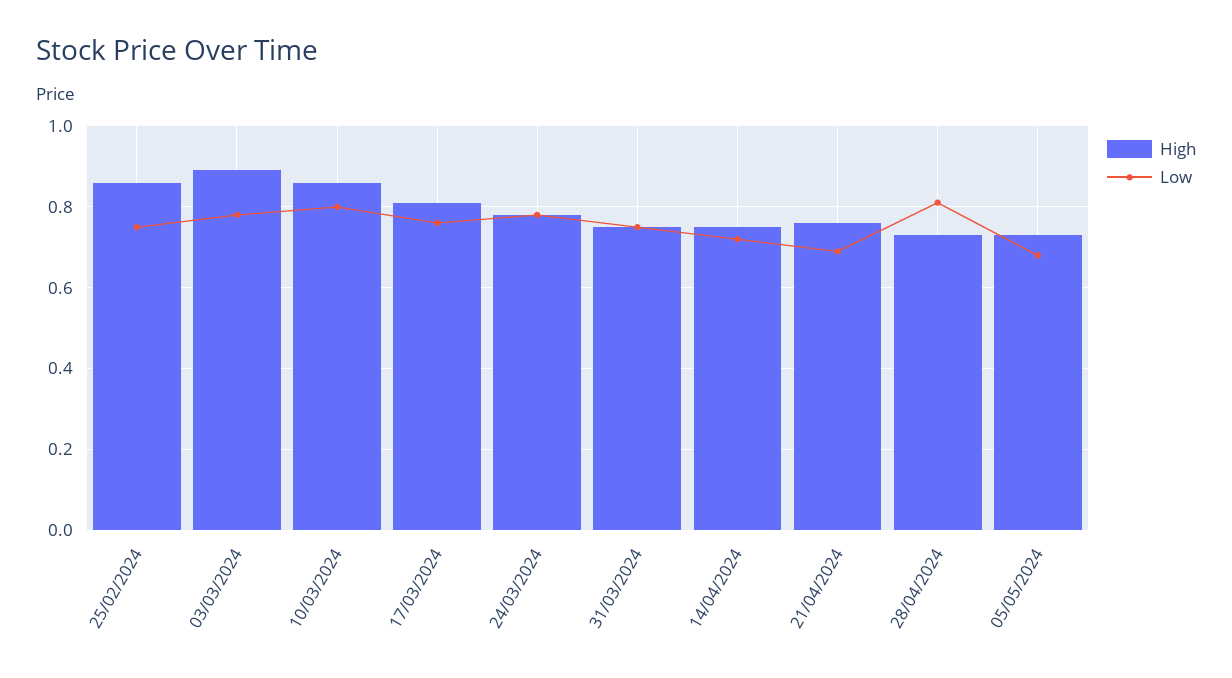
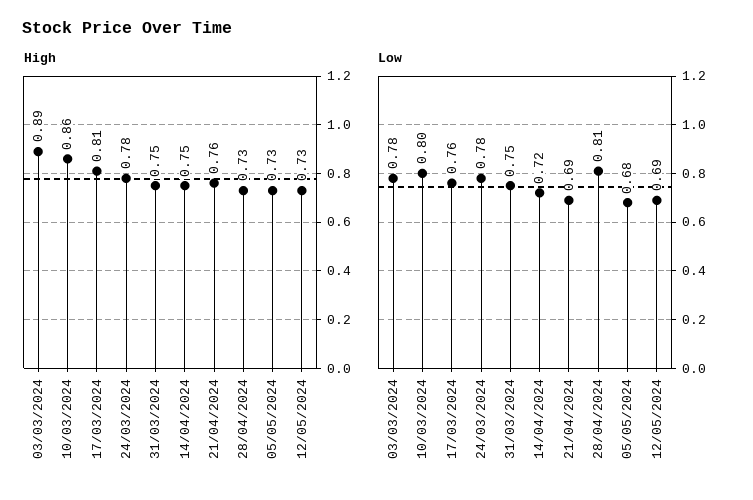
High, 25/02/2024: 0.85 -> none
Low, 25/02/2024: 0.75 -> none
High, 12/05/2024: none -> 0.73
Low, 12/05/2024: none -> 0.69

